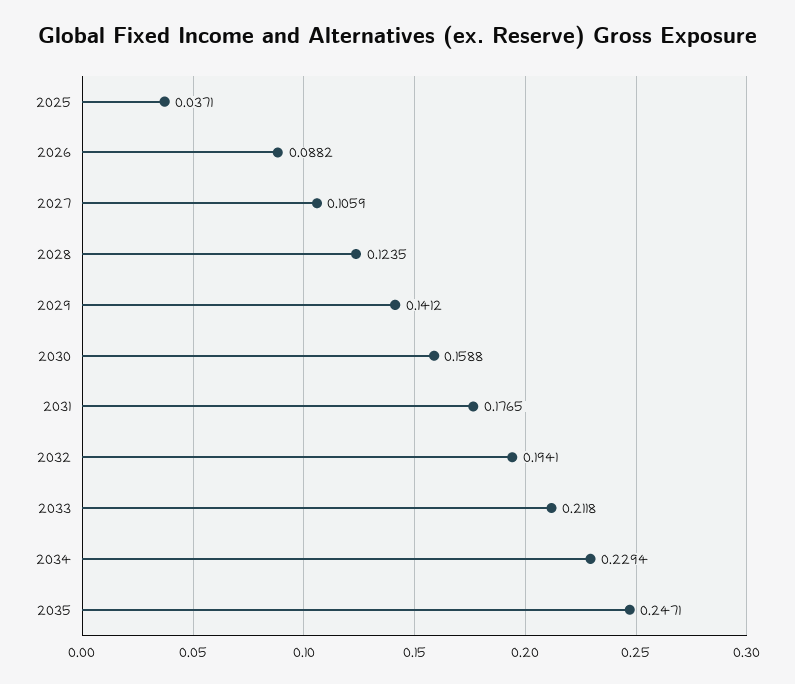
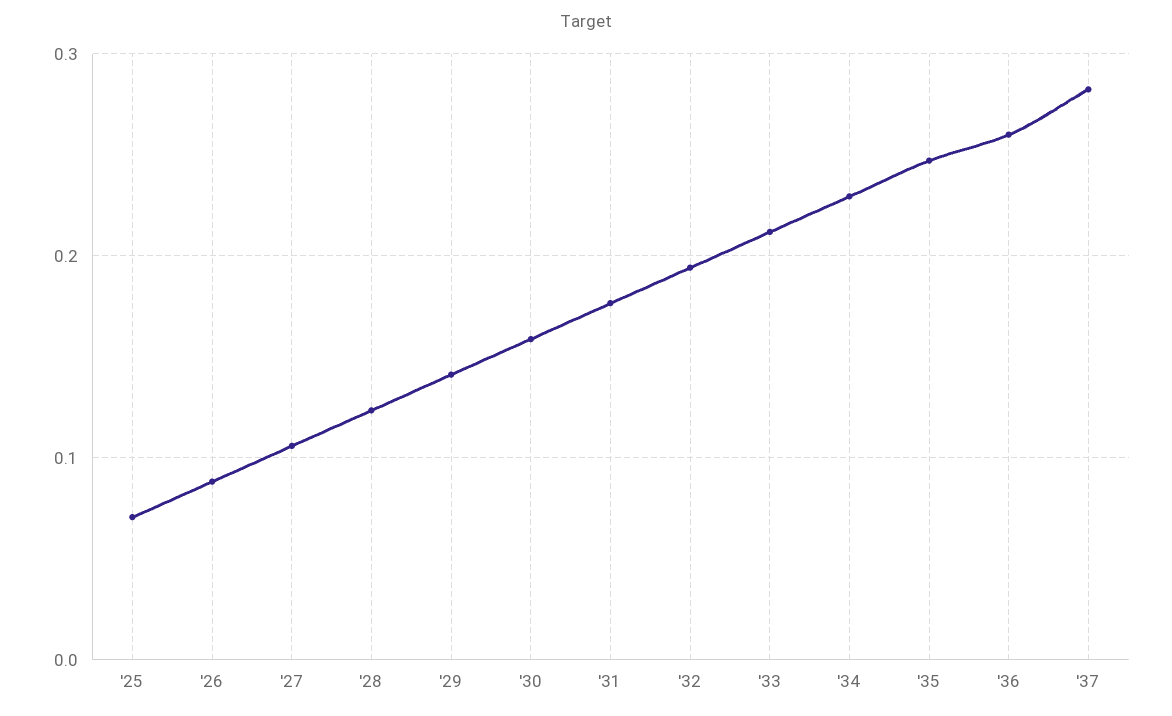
2025: 0.0371 -> 0.07
'36: none -> 0.26
'37: none -> 0.28

